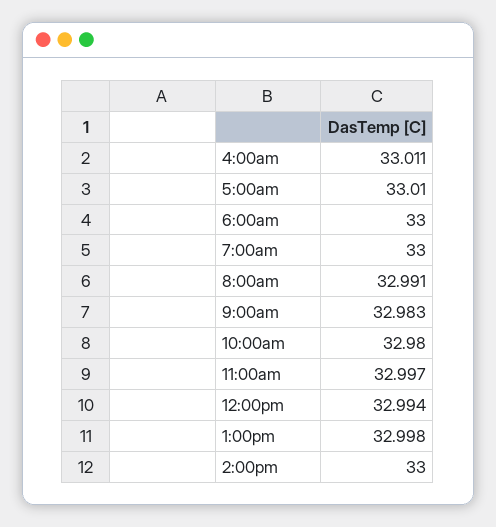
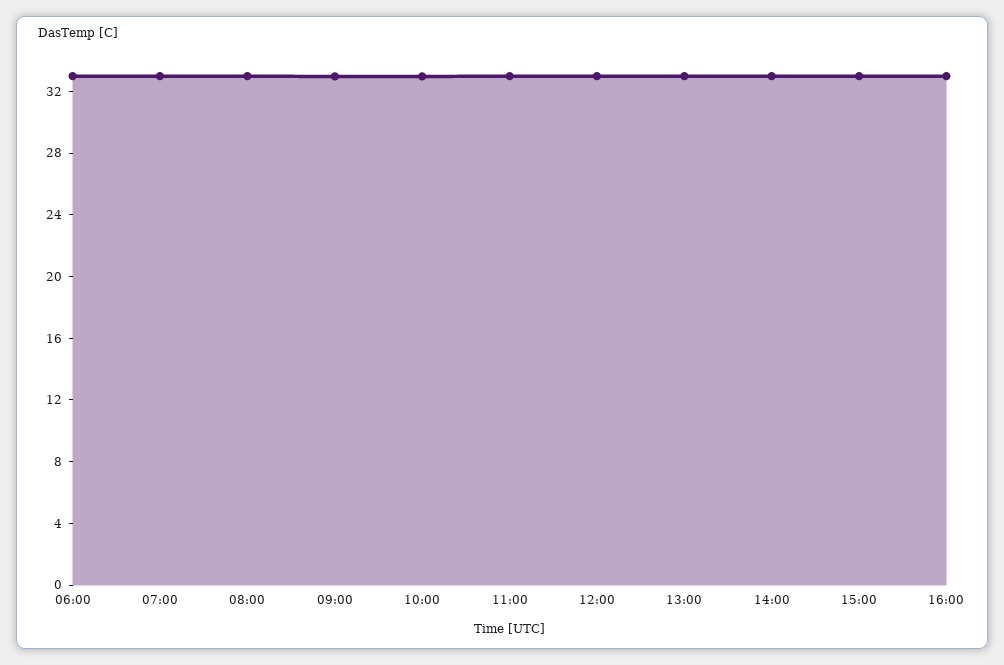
4:00am: 33.011 -> none
5:00am: 33.01 -> none
15:00: none -> 33
16:00: none -> 33

